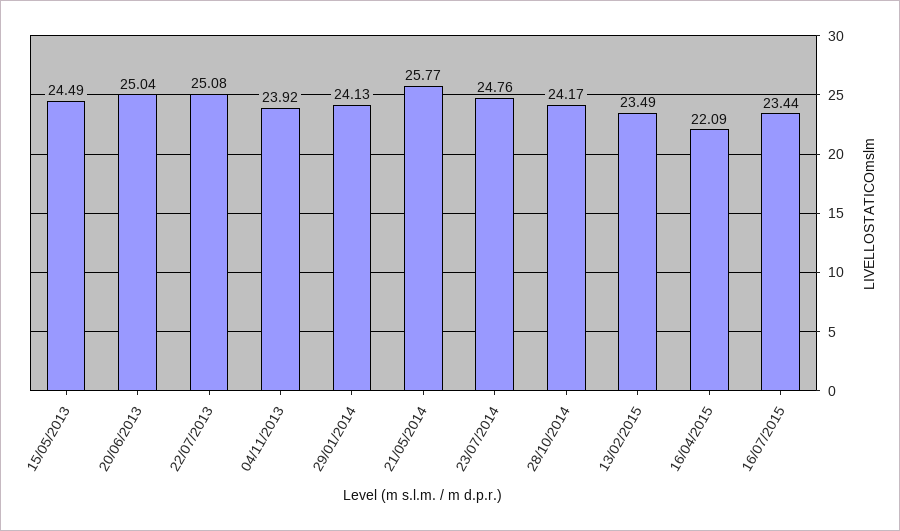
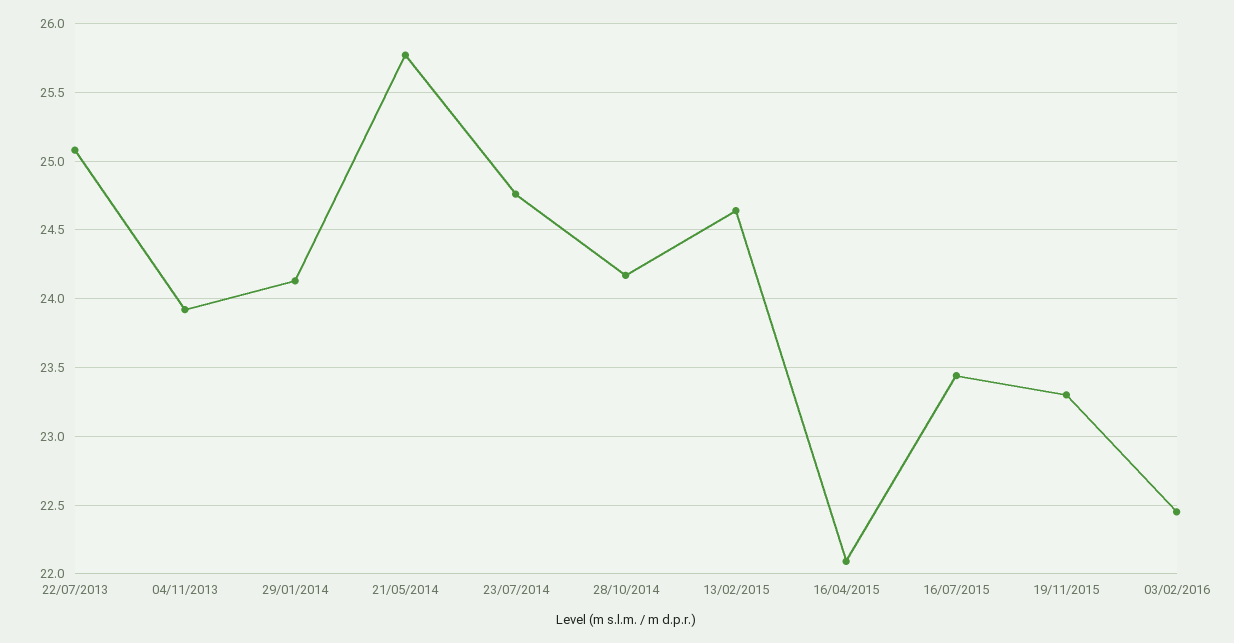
15/05/2013: 24.49 -> none
20/06/2013: 25.04 -> none
13/02/2015: 23.49 -> 24.65
19/11/2015: none -> 23.3
03/02/2016: none -> 22.45

